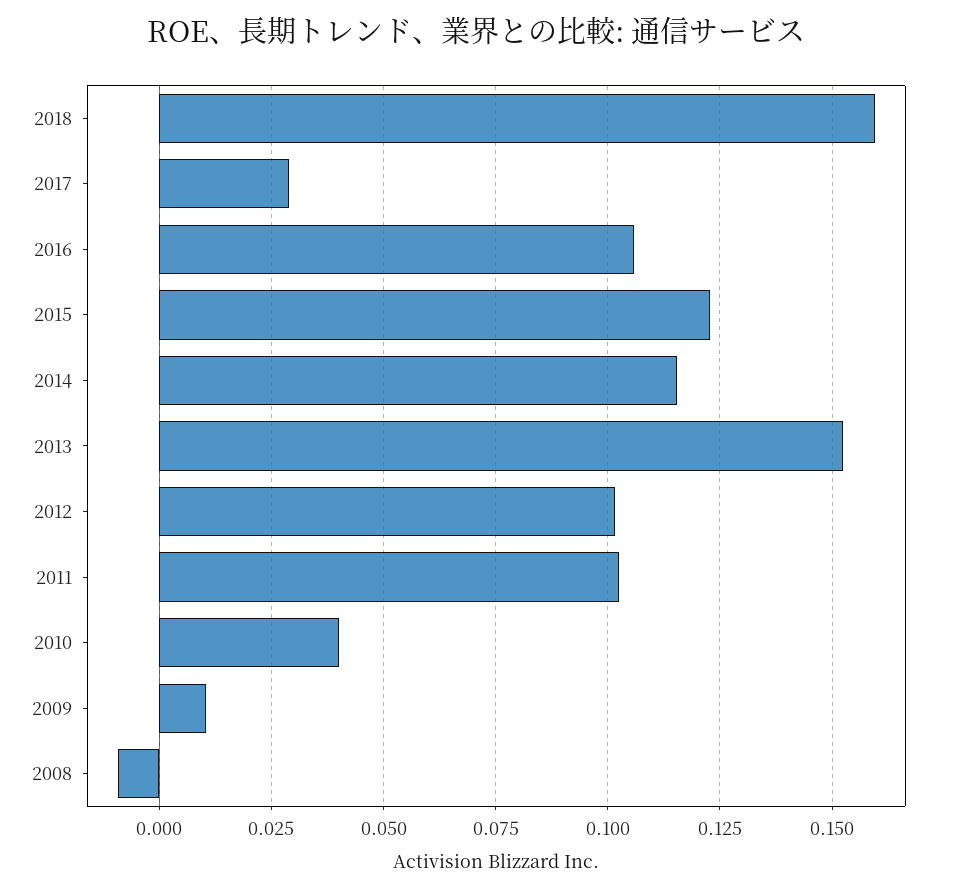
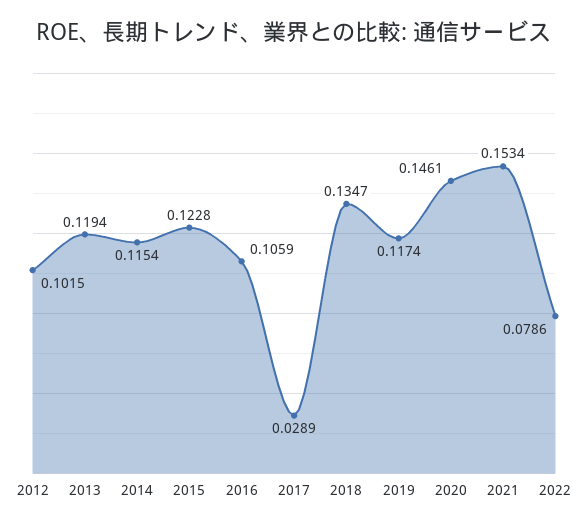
2018: 0.16 -> 0.1347
2013: 0.1525 -> 0.1194
2011: 0.1025 -> none
2010: 0.04 -> none
2009: 0.01 -> none
2008: -0.01 -> none
2019: none -> 0.1174
2020: none -> 0.1461
2021: none -> 0.1534
2022: none -> 0.0786

